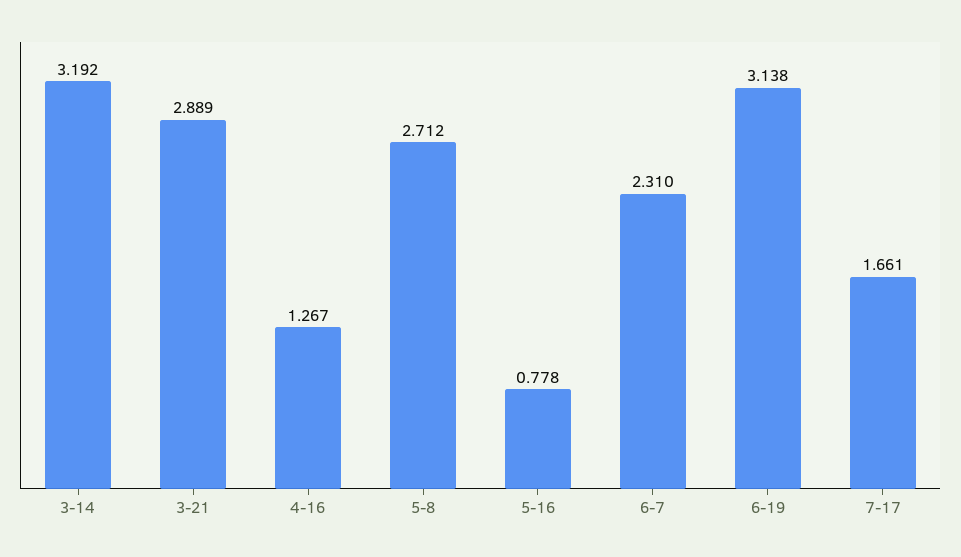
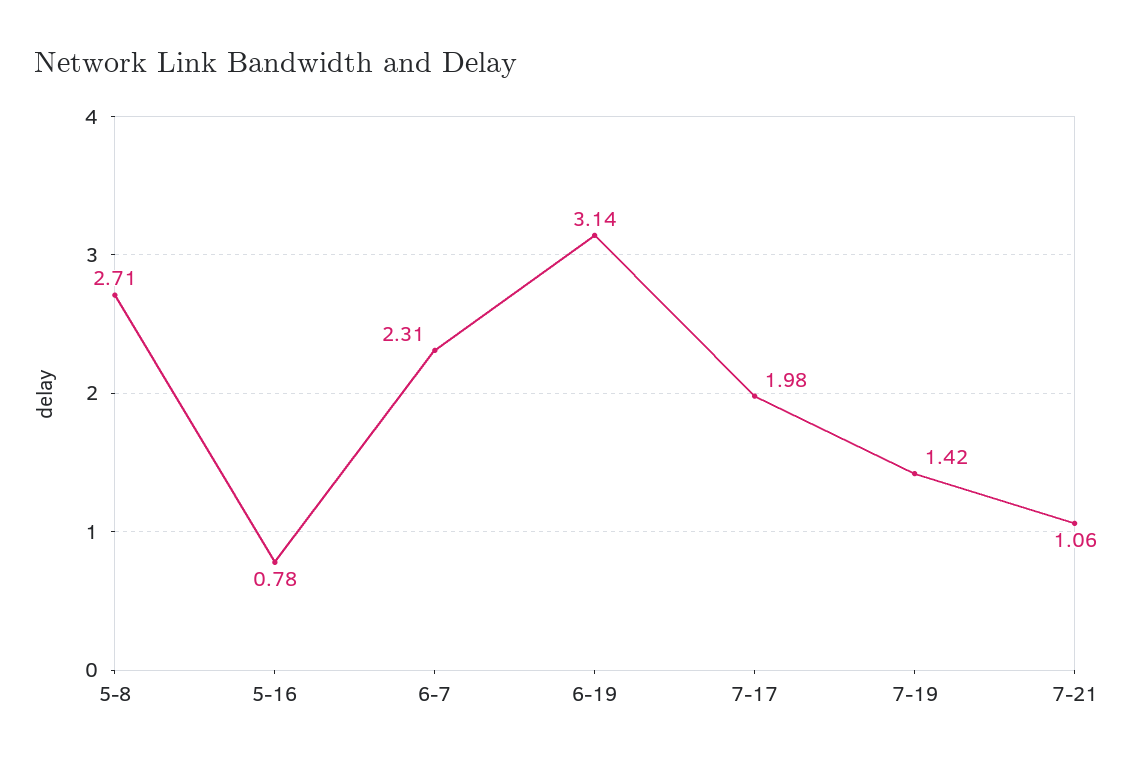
3-14: 3.192 -> none
3-21: 2.889 -> none
4-16: 1.267 -> none
7-17: 1.661 -> 1.98
7-19: none -> 1.42
7-21: none -> 1.06

